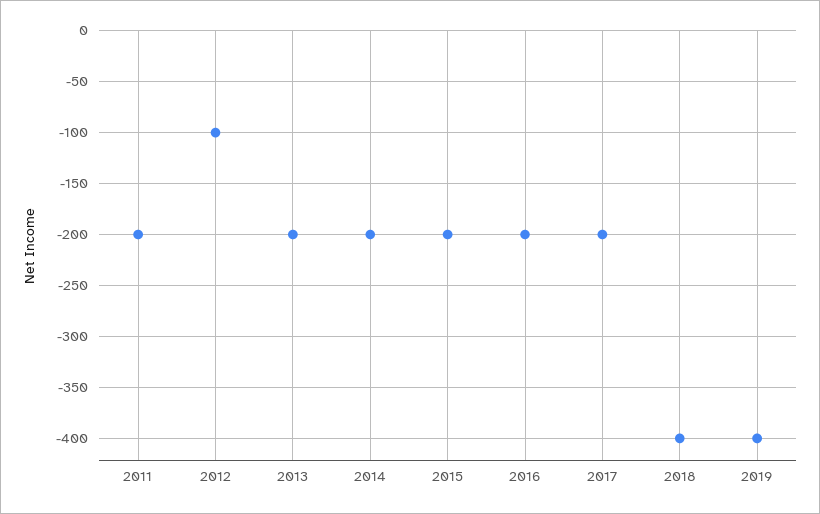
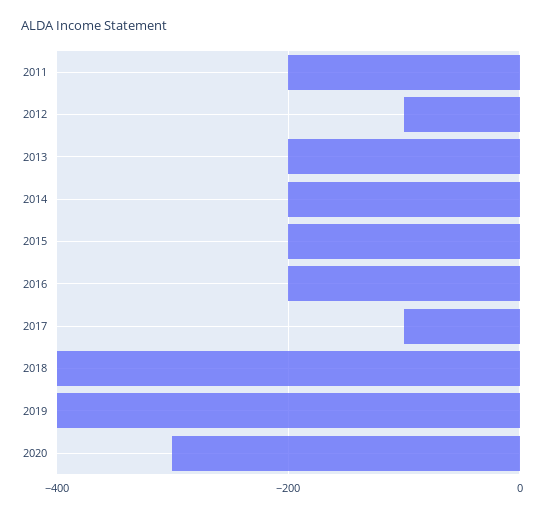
2017: -200 -> -100
2020: none -> -300

